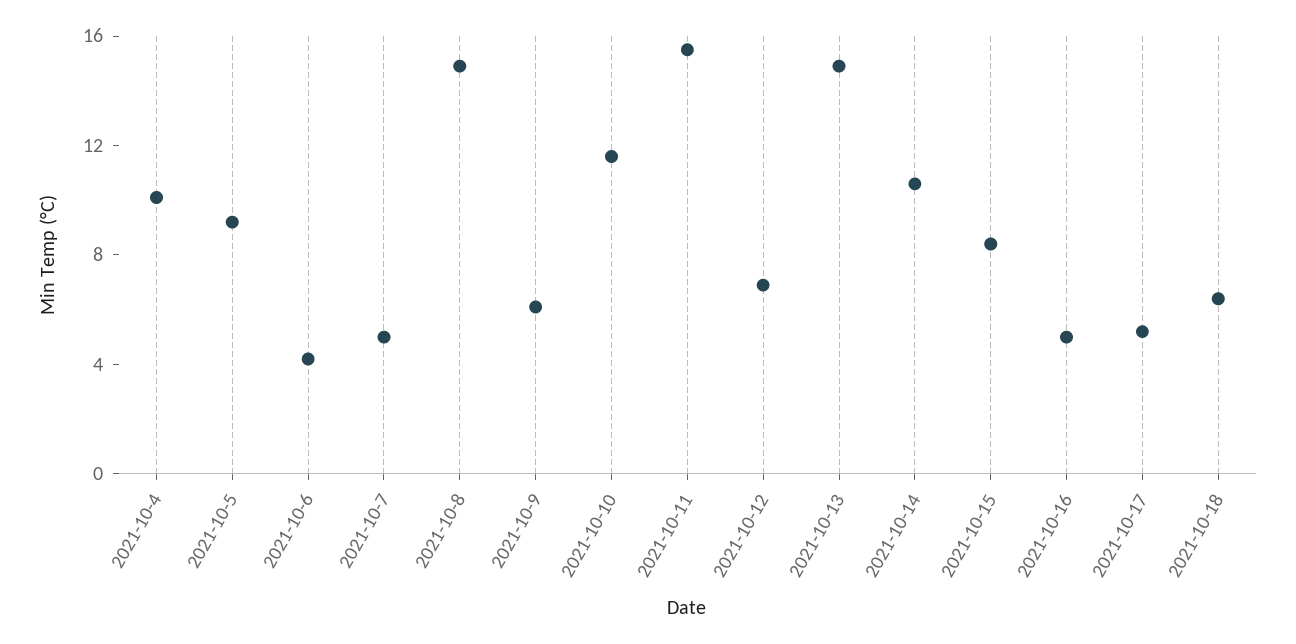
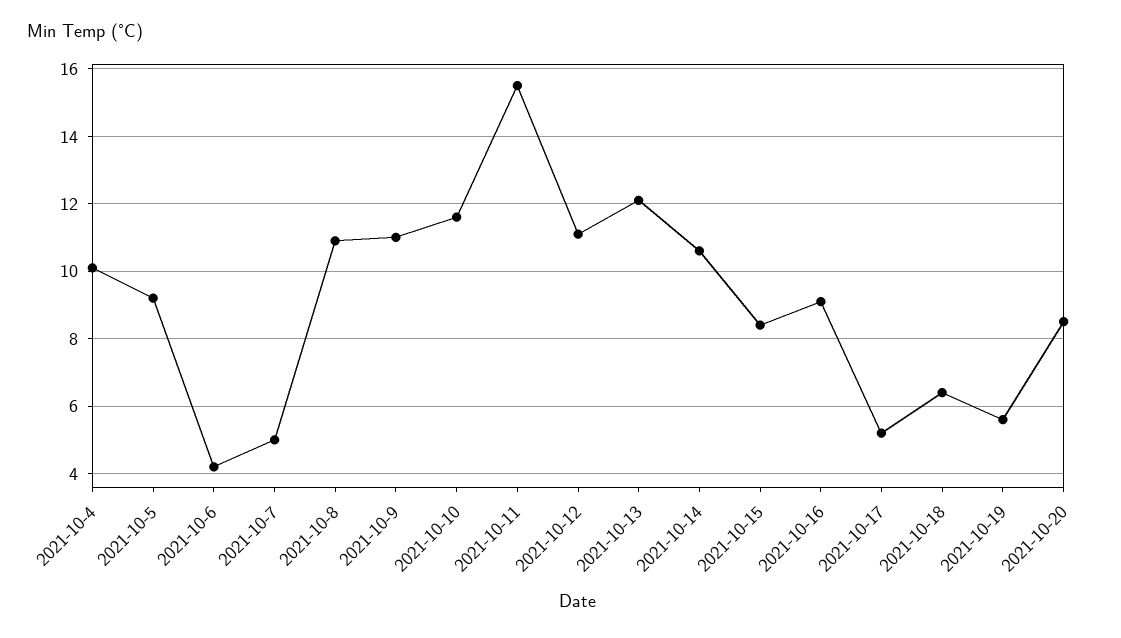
2021-10-8: 15 -> 11
2021-10-9: 6 -> 11
2021-10-12: 7 -> 11
2021-10-13: 15 -> 12
2021-10-16: 5 -> 9
2021-10-19: none -> 5.5
2021-10-20: none -> 8.5

